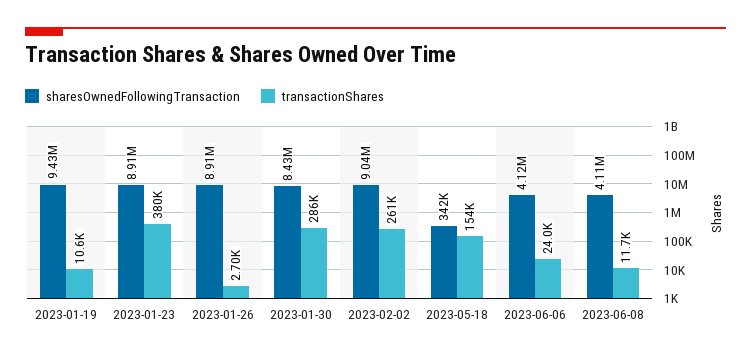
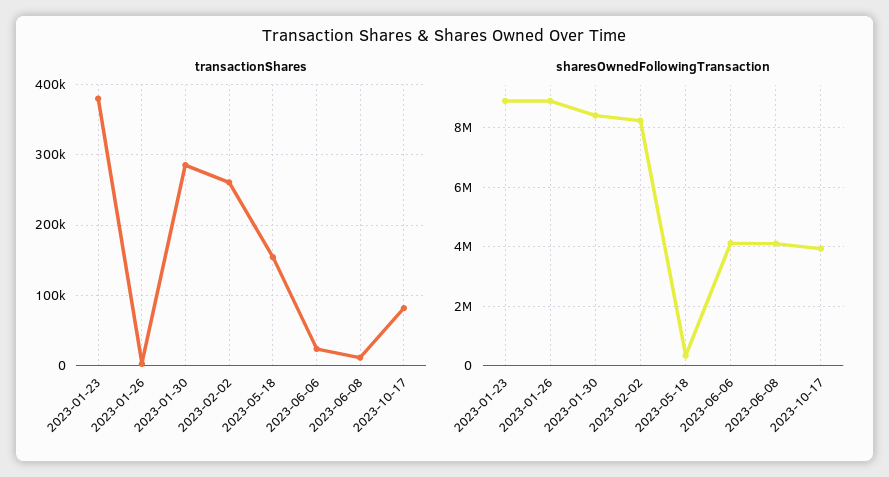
sharesOwnedFollowingTransaction, 2023-01-19: 9430000 -> none
transactionShares, 2023-01-19: 10600 -> none
sharesOwnedFollowingTransaction, 2023-02-02: 9040000 -> 8250000
transactionShares, 2023-10-17: none -> 80000
sharesOwnedFollowingTransaction, 2023-10-17: none -> 4000000

